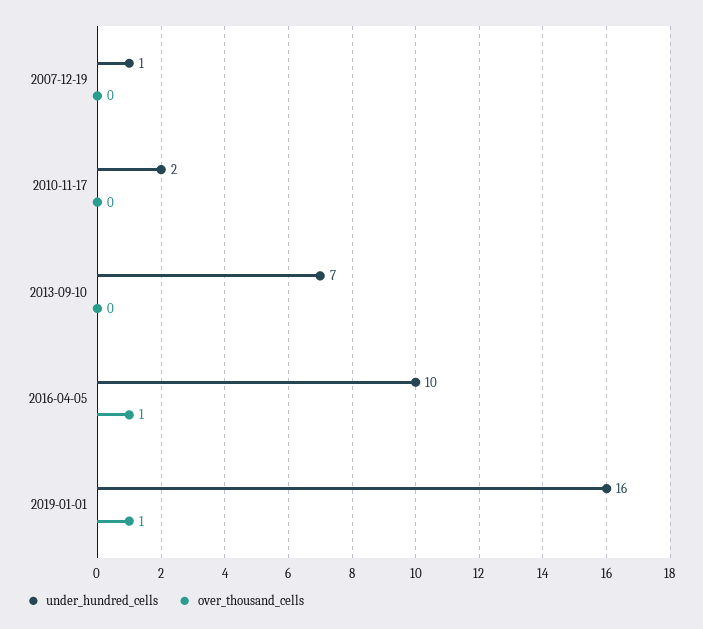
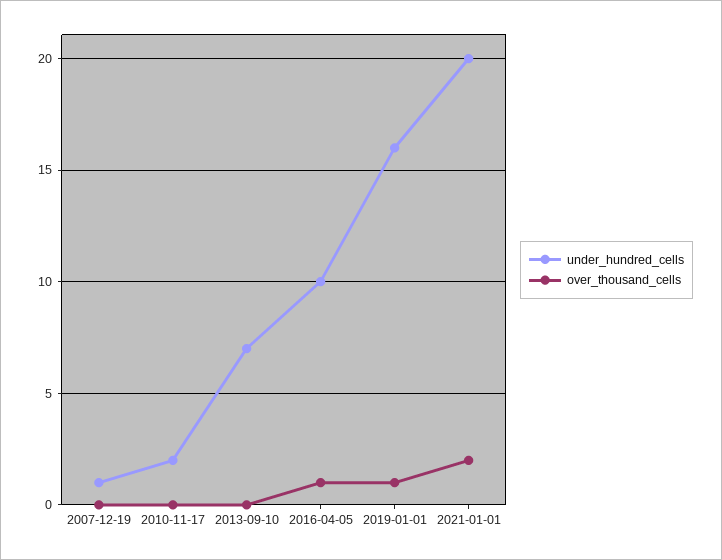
under_hundred_cells, 2021-01-01: none -> 20
over_thousand_cells, 2021-01-01: none -> 2

